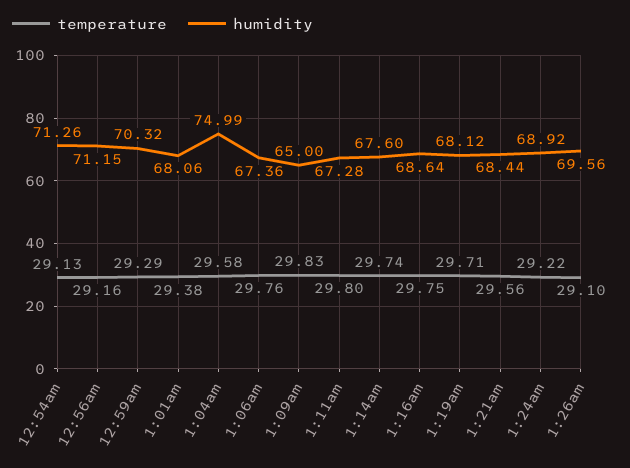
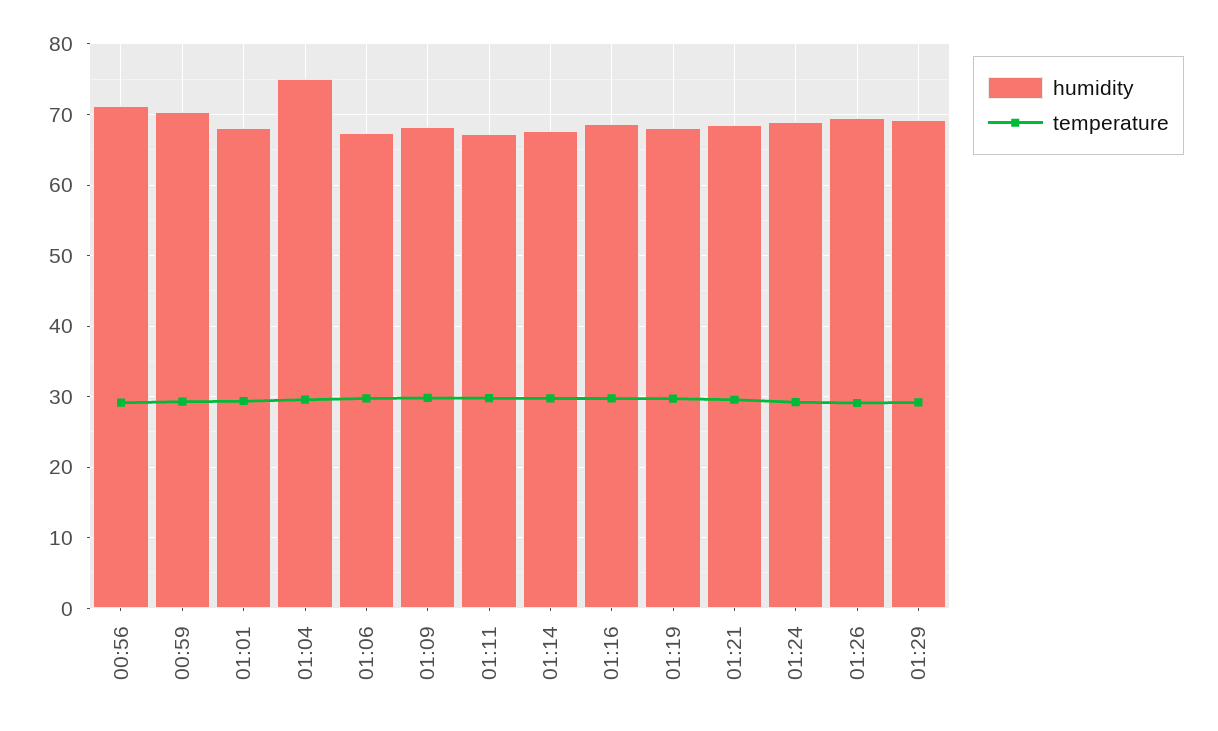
temperature, 12:54am: 29.13 -> none
humidity, 12:54am: 71.26 -> none
humidity, 1:09am: 65 -> 68
humidity, 01:29: none -> 69
temperature, 01:29: none -> 29

